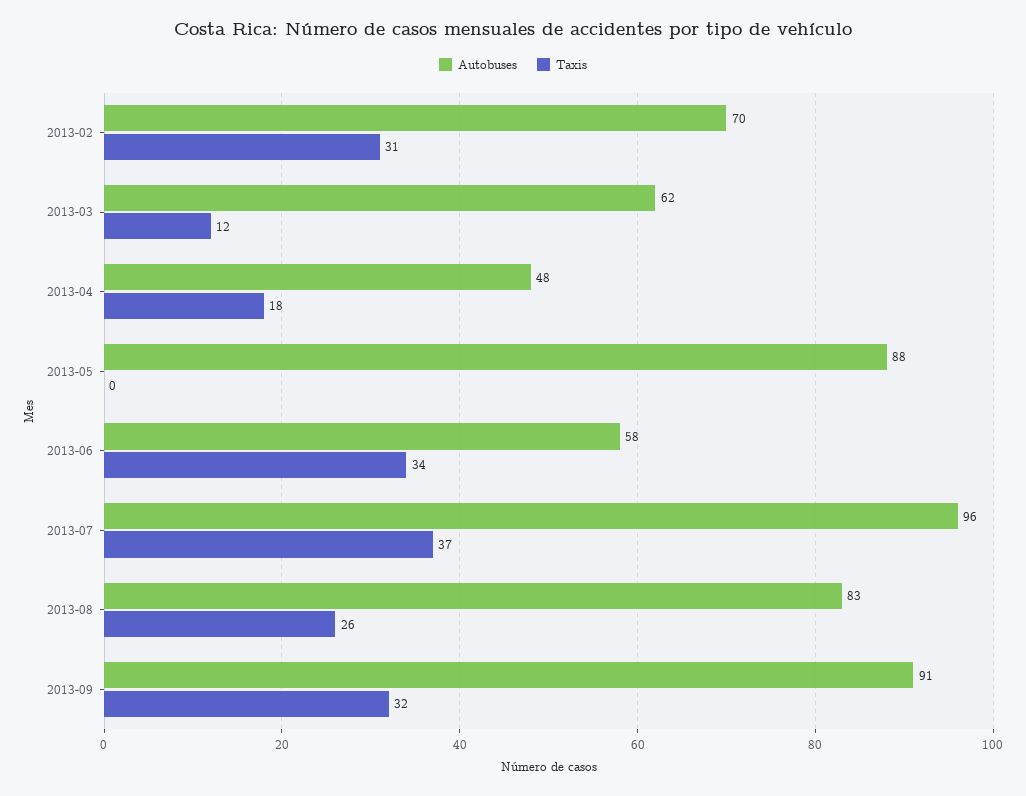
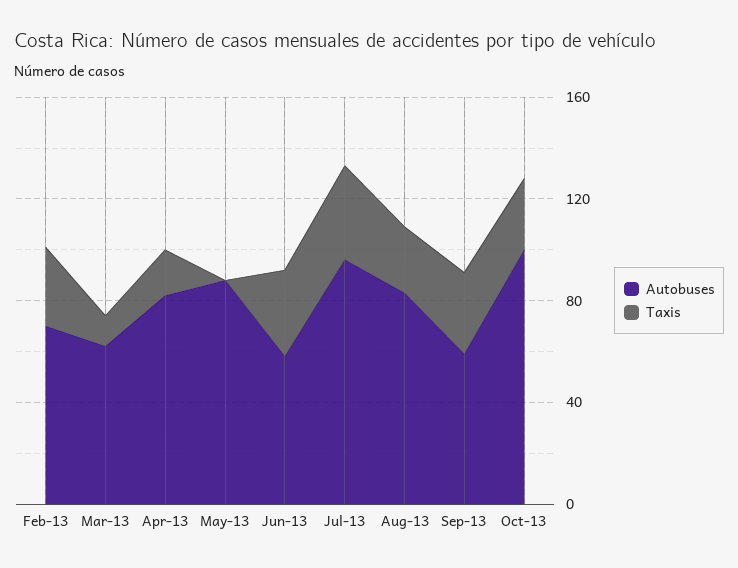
Autobuses, 2013-04: 48 -> 80
Autobuses, 2013-09: 91 -> 60
Autobuses, Oct-13: none -> 100
Taxis, Oct-13: none -> 30

